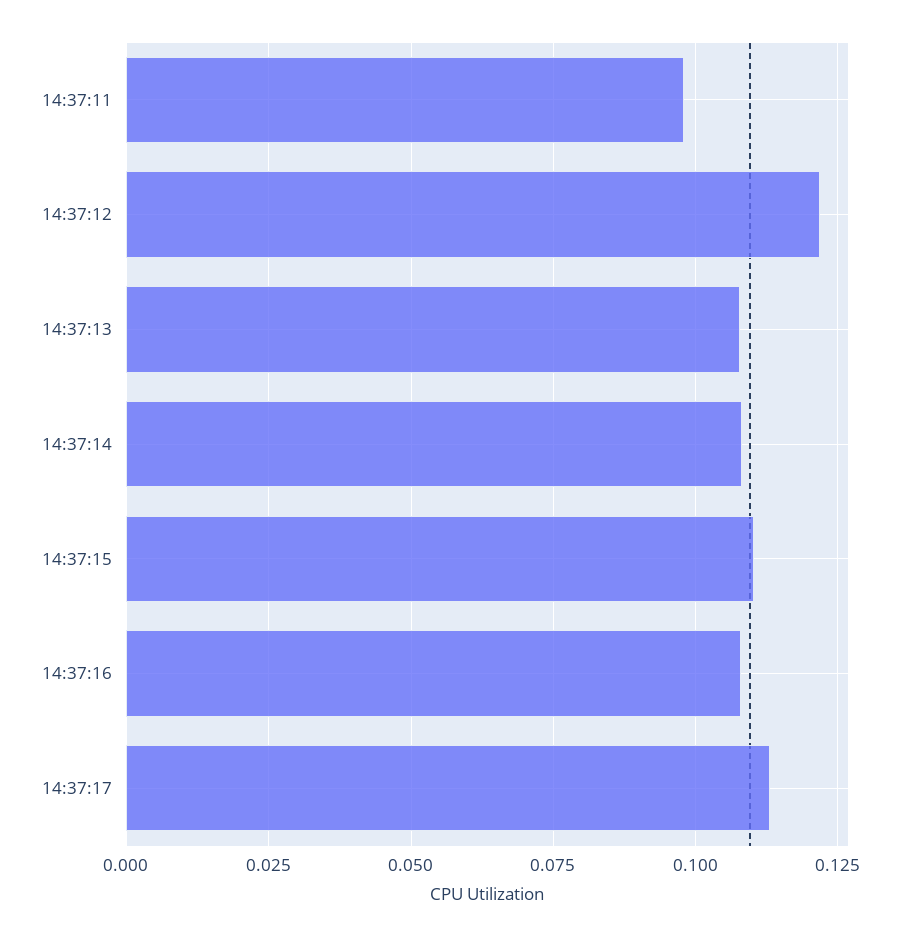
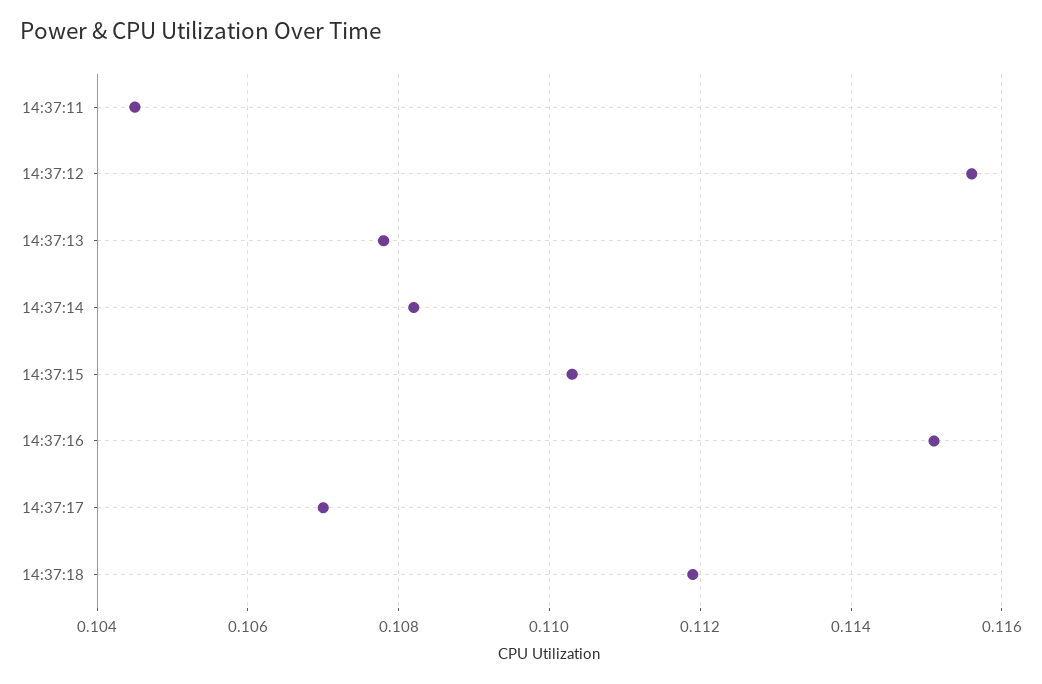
14:37:11: 0.0975 -> 0.1045
14:37:12: 0.1225 -> 0.1155
14:37:16: 0.1075 -> 0.115
14:37:17: 0.1125 -> 0.107
14:37:18: none -> 0.112

